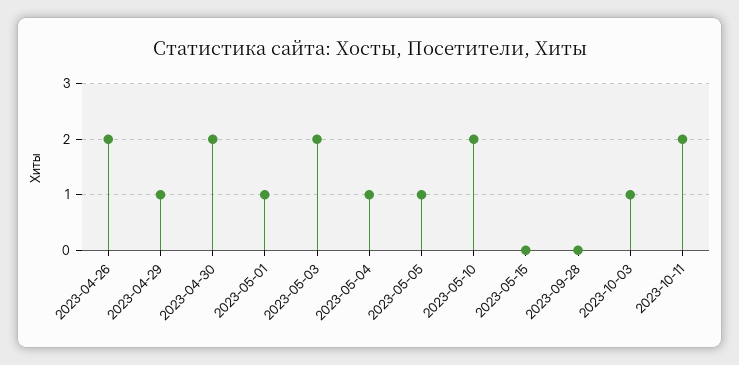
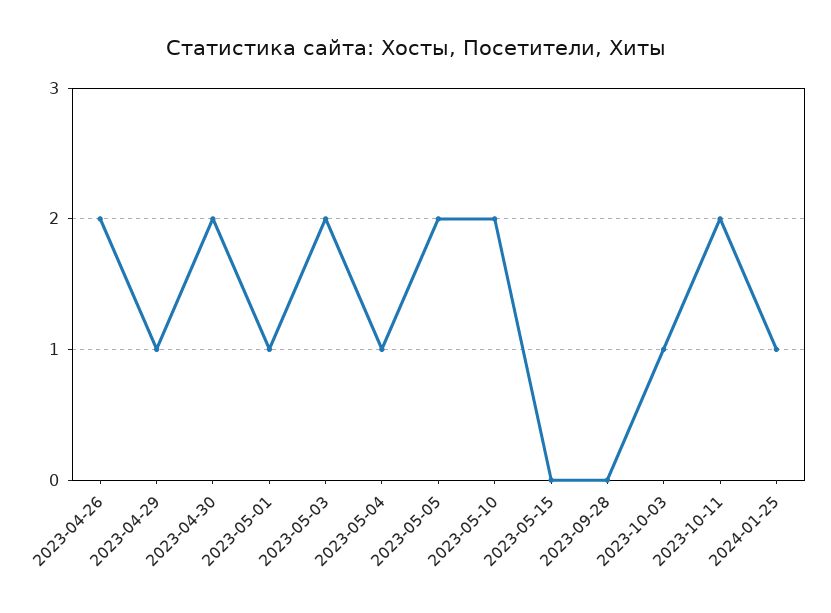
2023-05-05: 1 -> 2
2024-01-25: none -> 1

